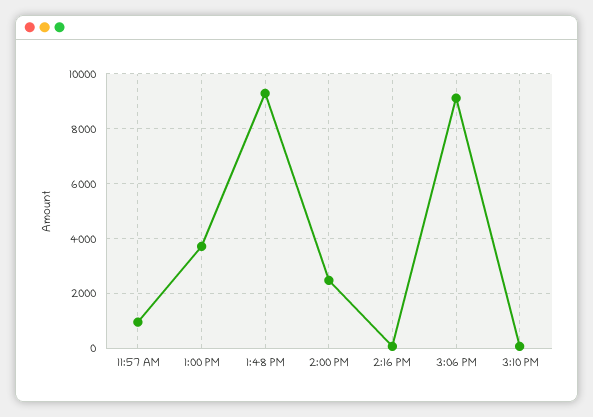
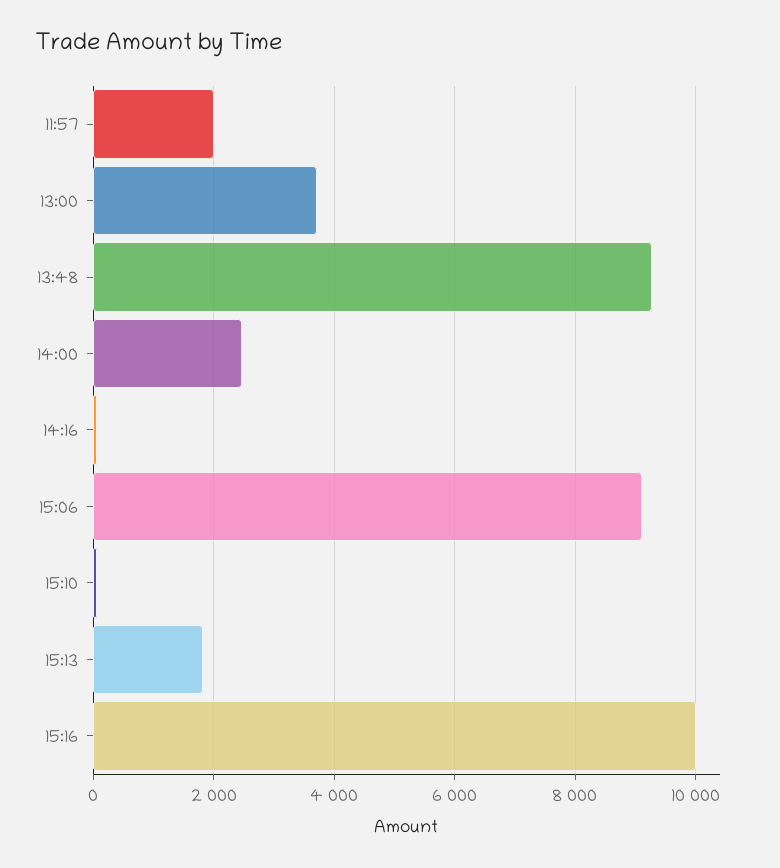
11:57 AM: 1000 -> 2000
15:13: none -> 1800
15:16: none -> 10000

